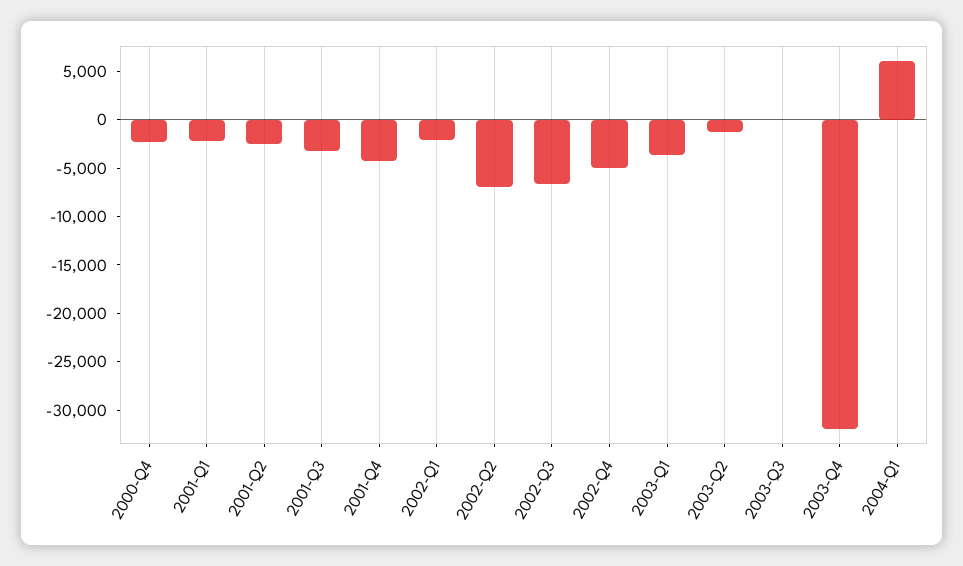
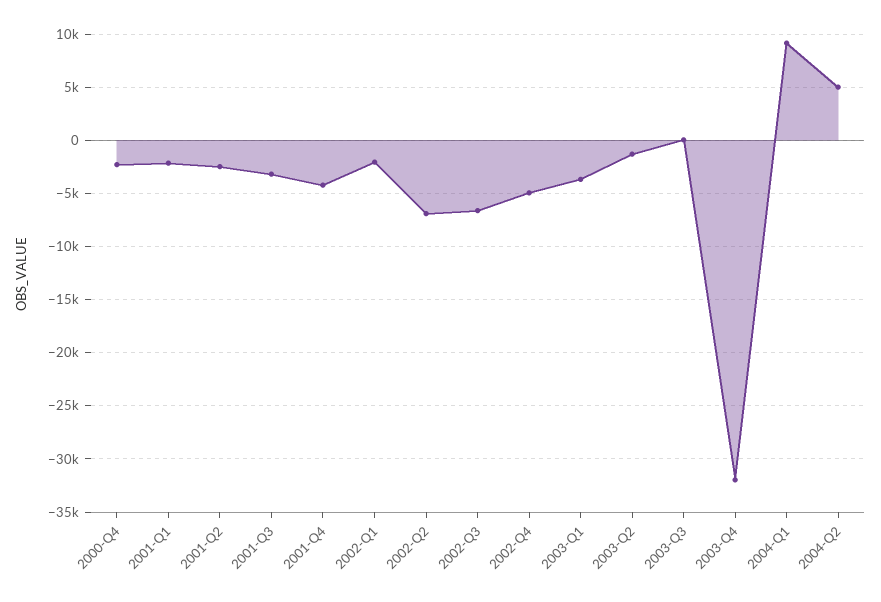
2004-Q1: 6000 -> 9000
2004-Q2: none -> 5000

